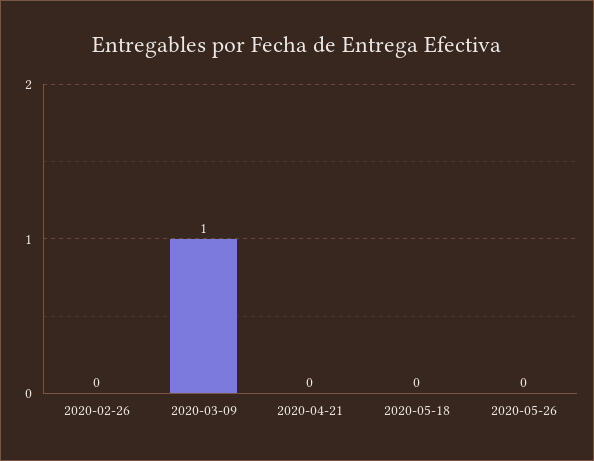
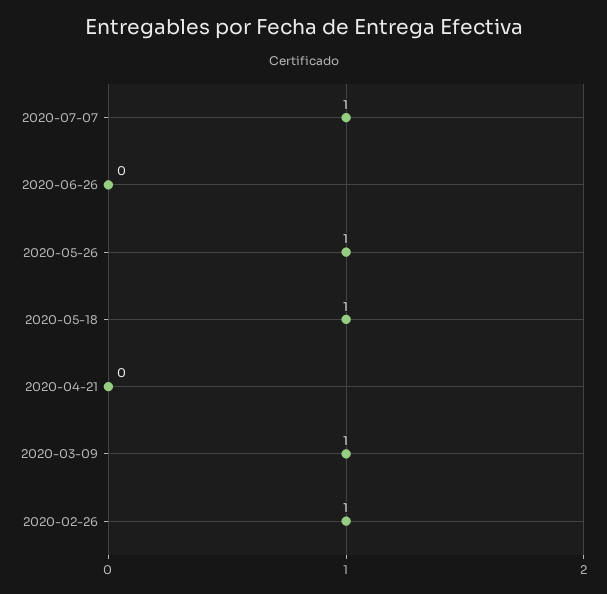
2020-02-26: 0 -> 1
2020-05-18: 0 -> 1
2020-05-26: 0 -> 1
2020-07-07: none -> 1
2020-06-26: none -> 0

